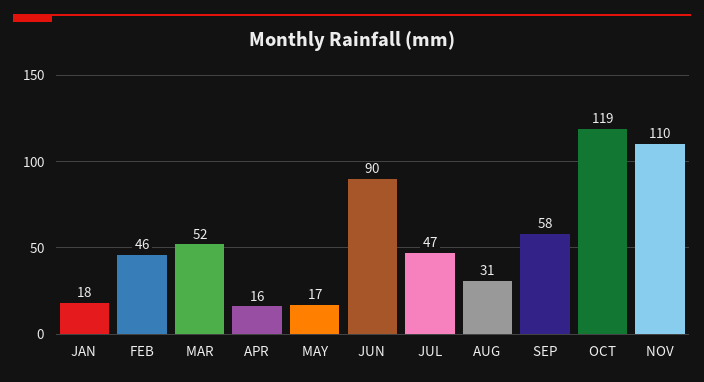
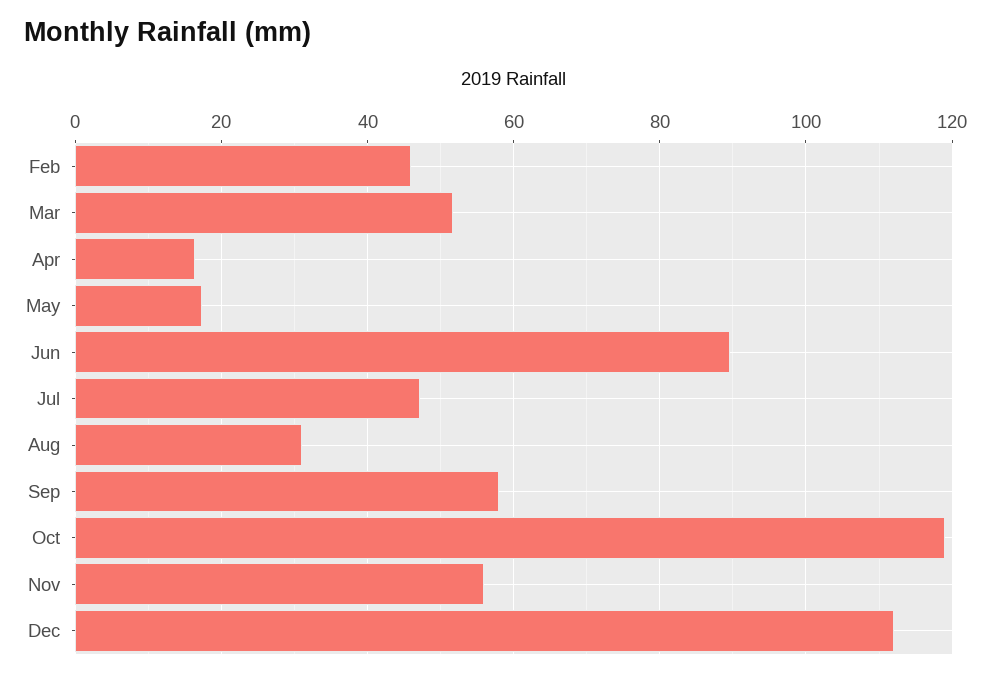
JAN: 18 -> none
NOV: 110 -> 56
Dec: none -> 112

